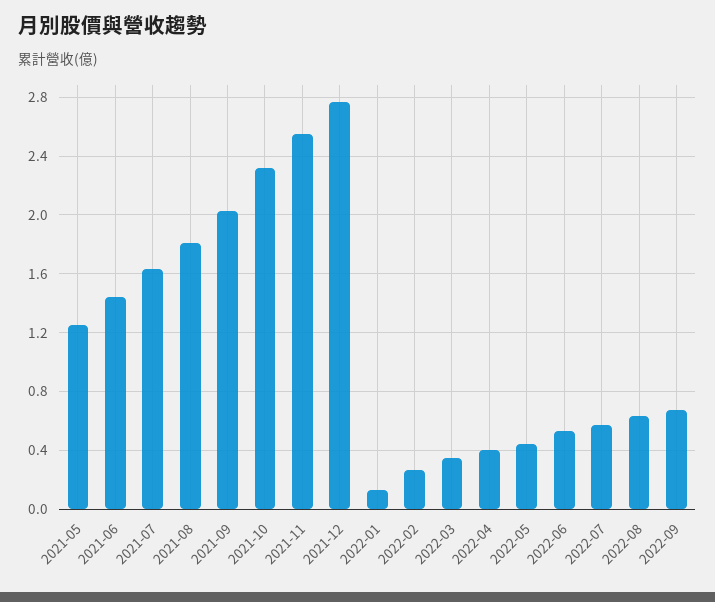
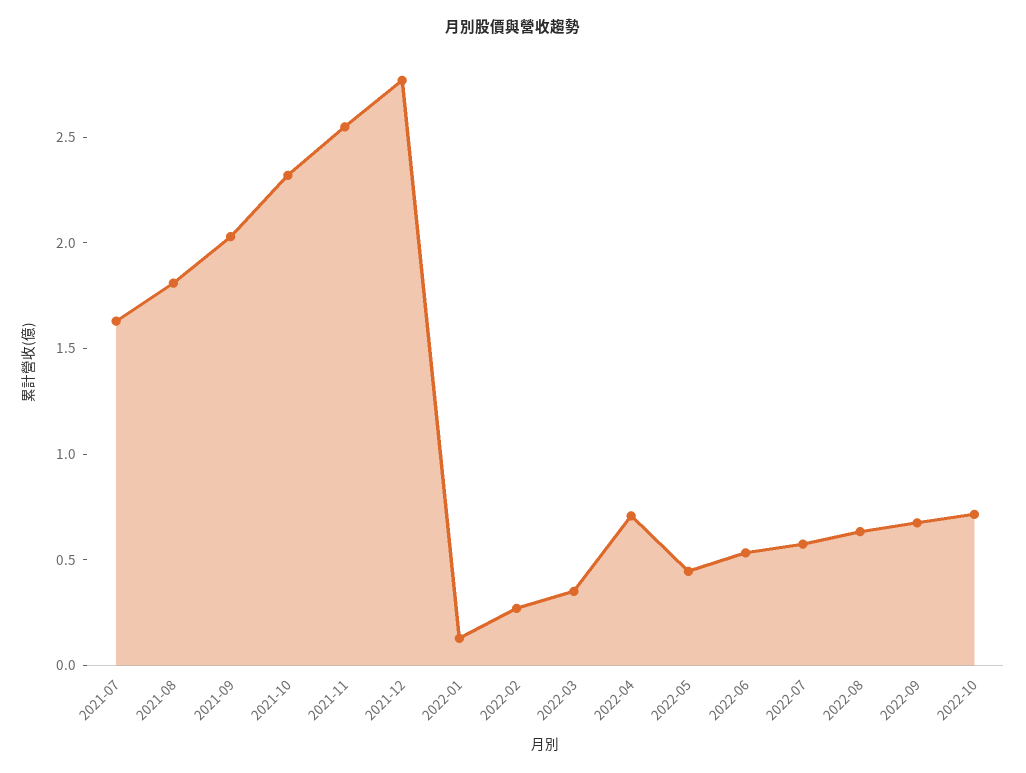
2021-05: 1.25 -> none
2021-06: 1.45 -> none
2022-04: 0.4 -> 0.7
2022-10: none -> 0.7

